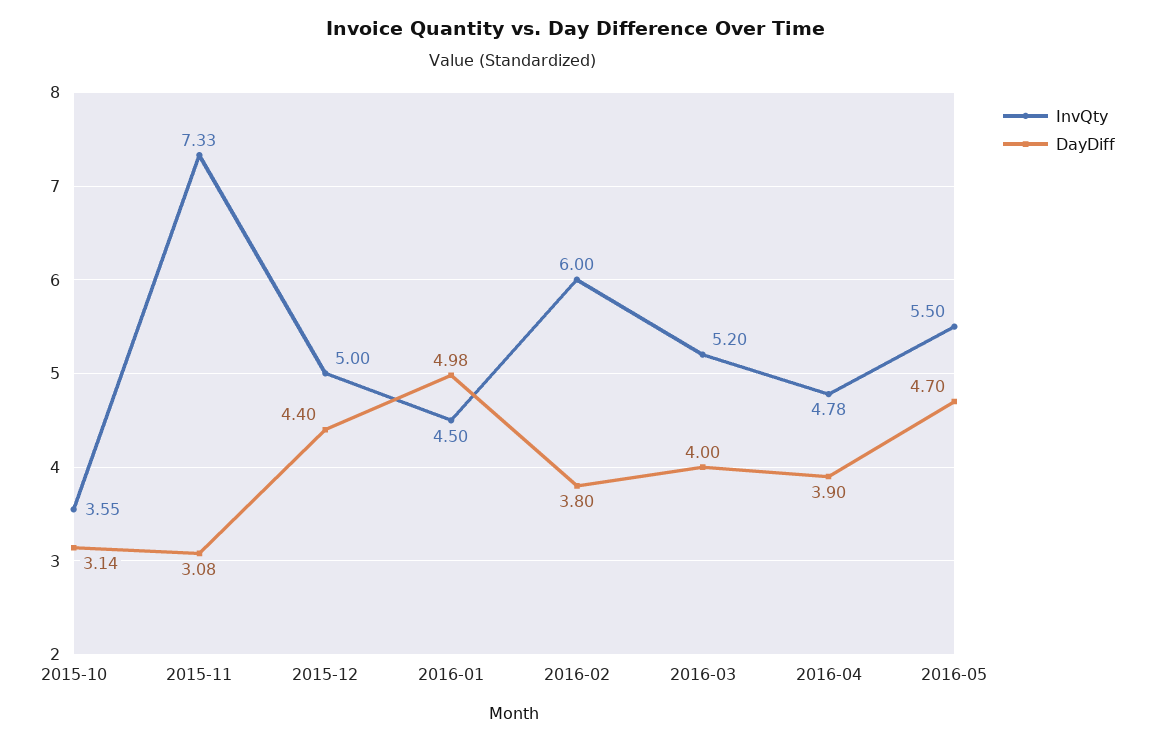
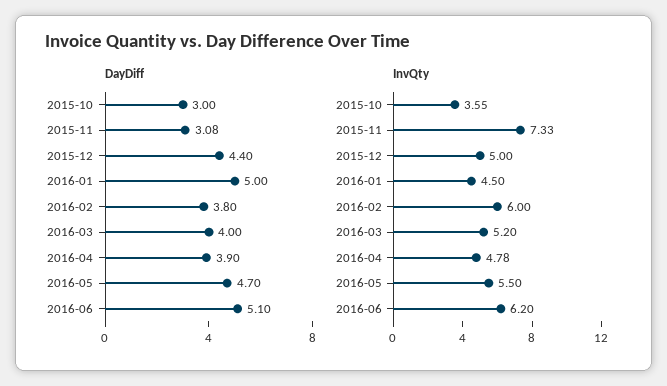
DayDiff, 2015-10: 3.14 -> 3
DayDiff, 2016-01: 4.98 -> 5
DayDiff, 2016-06: none -> 5.1
InvQty, 2016-06: none -> 6.2

